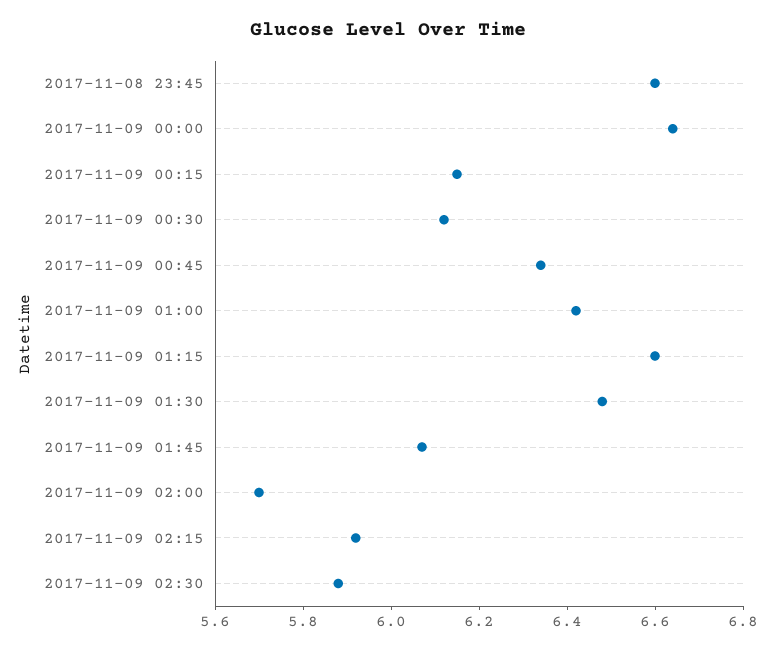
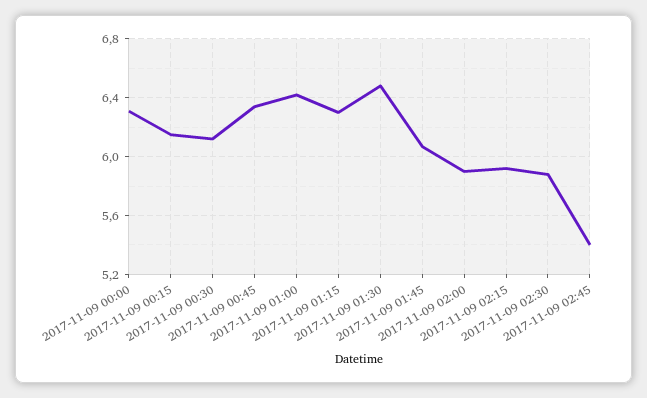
2017-11-08 23:45: 6.6 -> none
2017-11-09 00:00: 6.65 -> 6.3
2017-11-09 01:15: 6.6 -> 6.3
2017-11-09 02:00: 5.7 -> 5.9
2017-11-09 02:45: none -> 5.4

